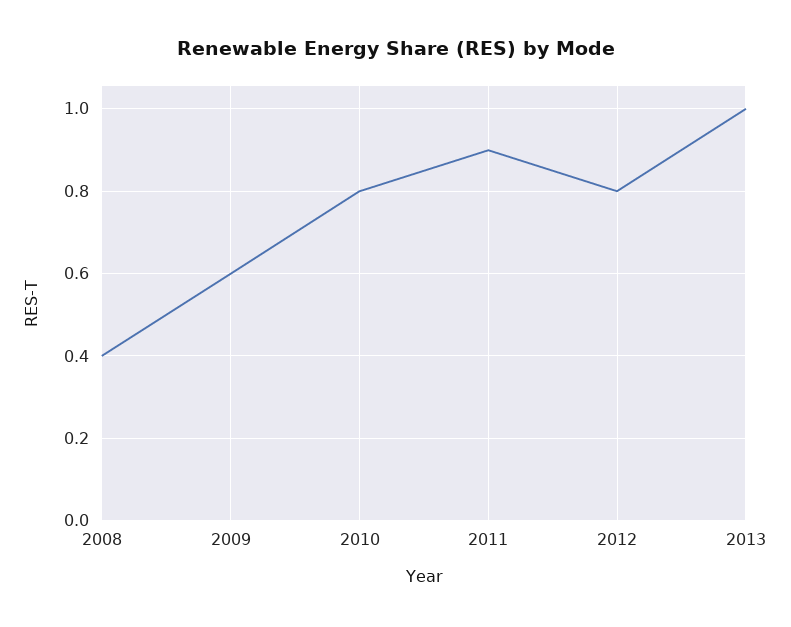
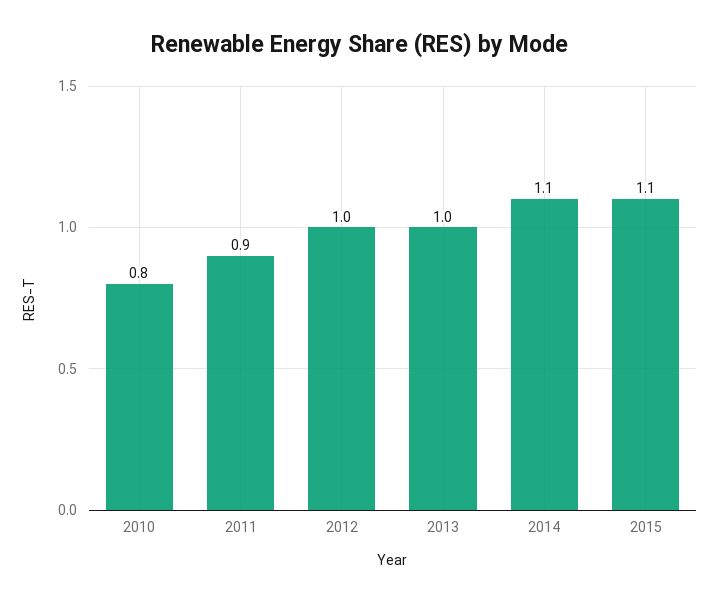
2008: 0.4 -> none
2009: 0.6 -> none
2012: 0.8 -> 1
2014: none -> 1.1
2015: none -> 1.1

